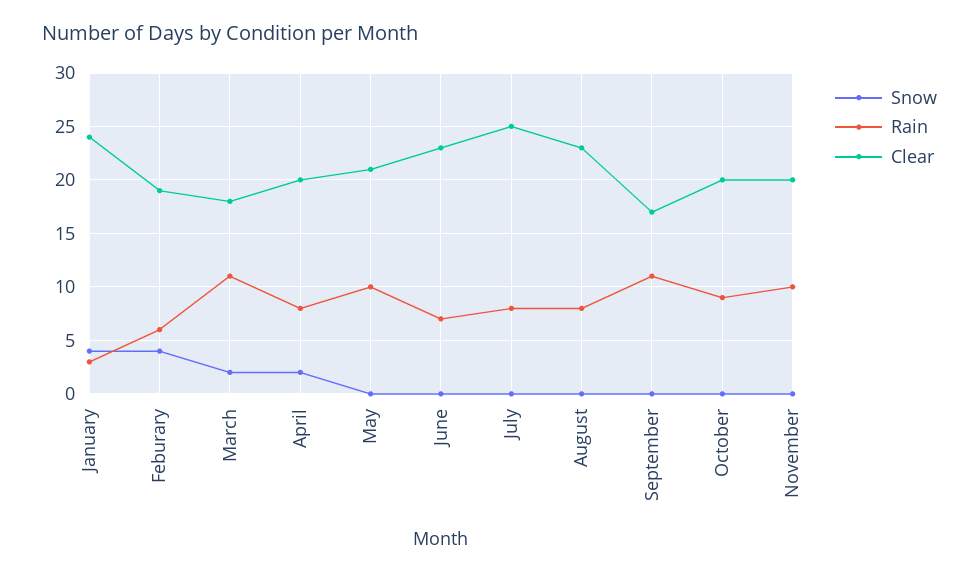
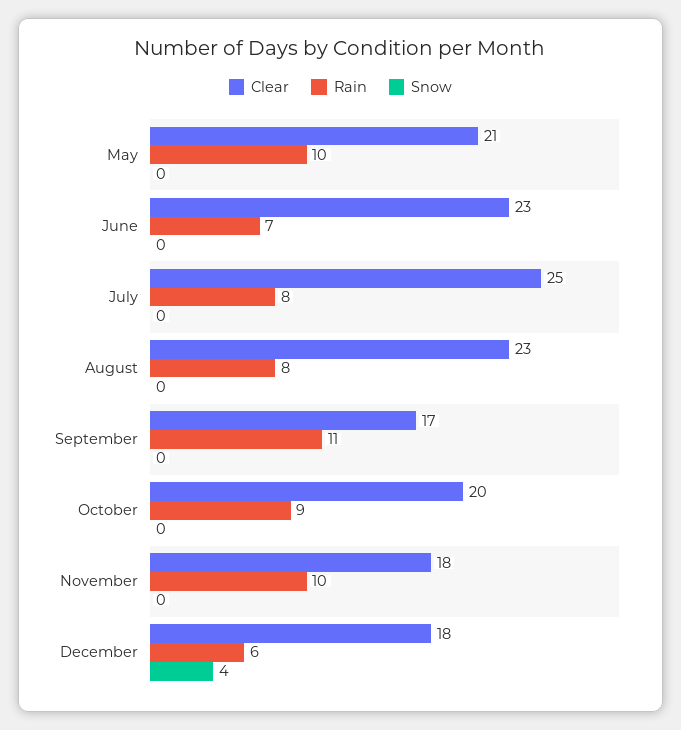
Snow, January: 4 -> none
Rain, January: 3 -> none
Clear, January: 24 -> none
Snow, Feburary: 4 -> none
Rain, Feburary: 6 -> none
Clear, Feburary: 19 -> none
Snow, March: 2 -> none
Rain, March: 11 -> none
Clear, March: 18 -> none
Snow, April: 2 -> none
Rain, April: 8 -> none
Clear, April: 20 -> none
Clear, November: 20 -> 18
Clear, December: none -> 18
Rain, December: none -> 6
Snow, December: none -> 4

